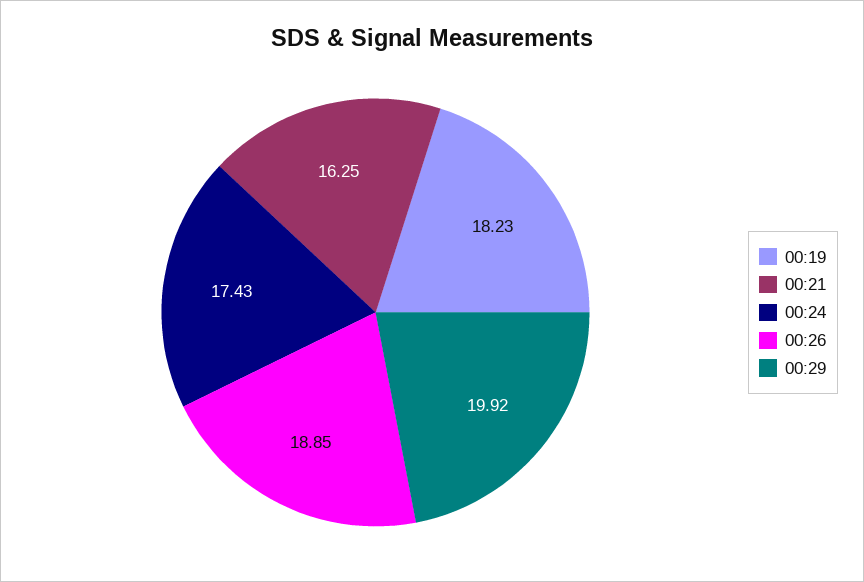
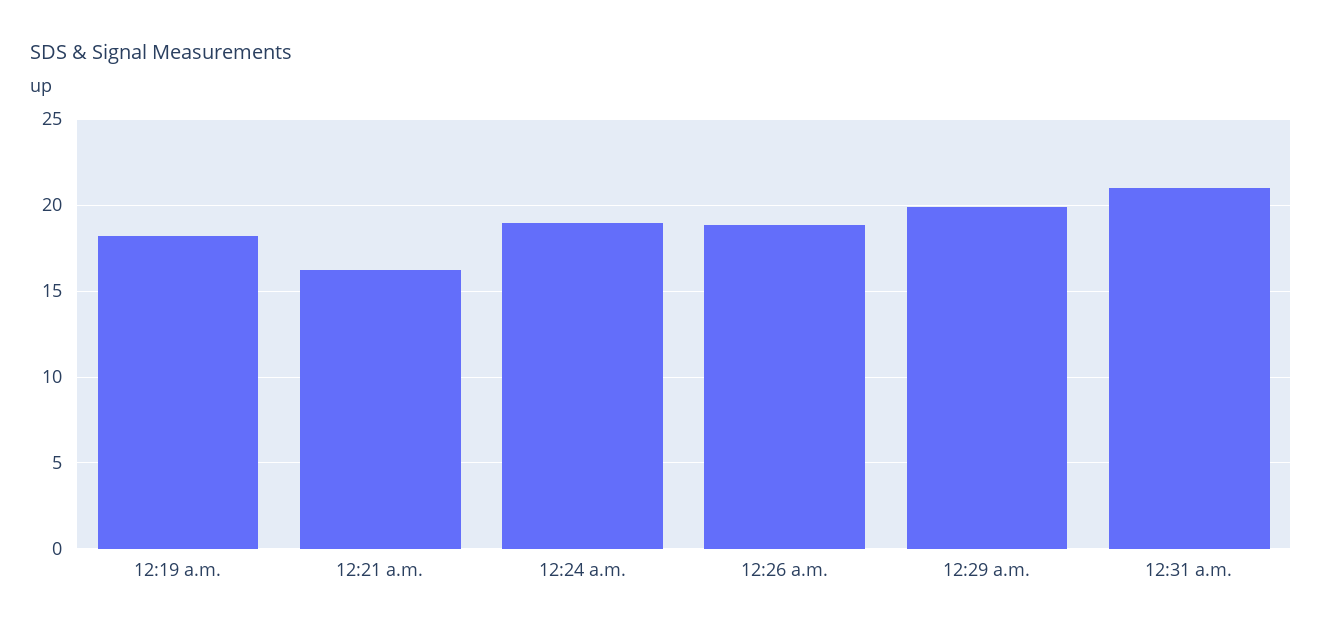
00:24: 17.43 -> 19
12:31 a.m.: none -> 21

